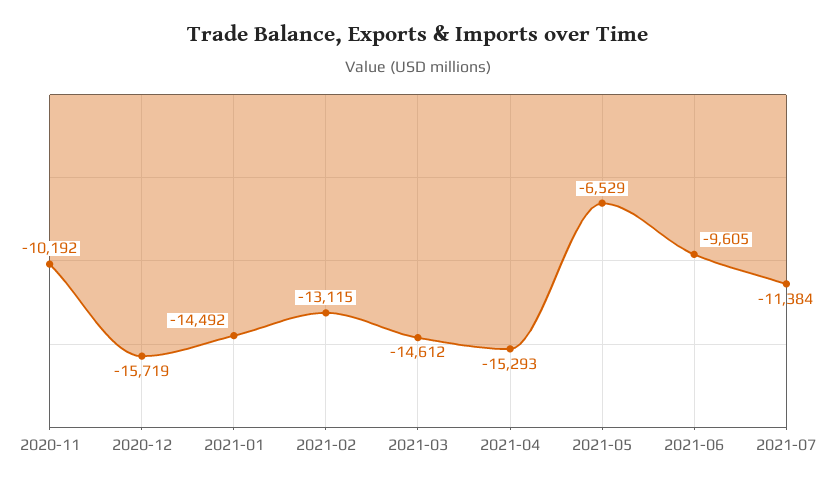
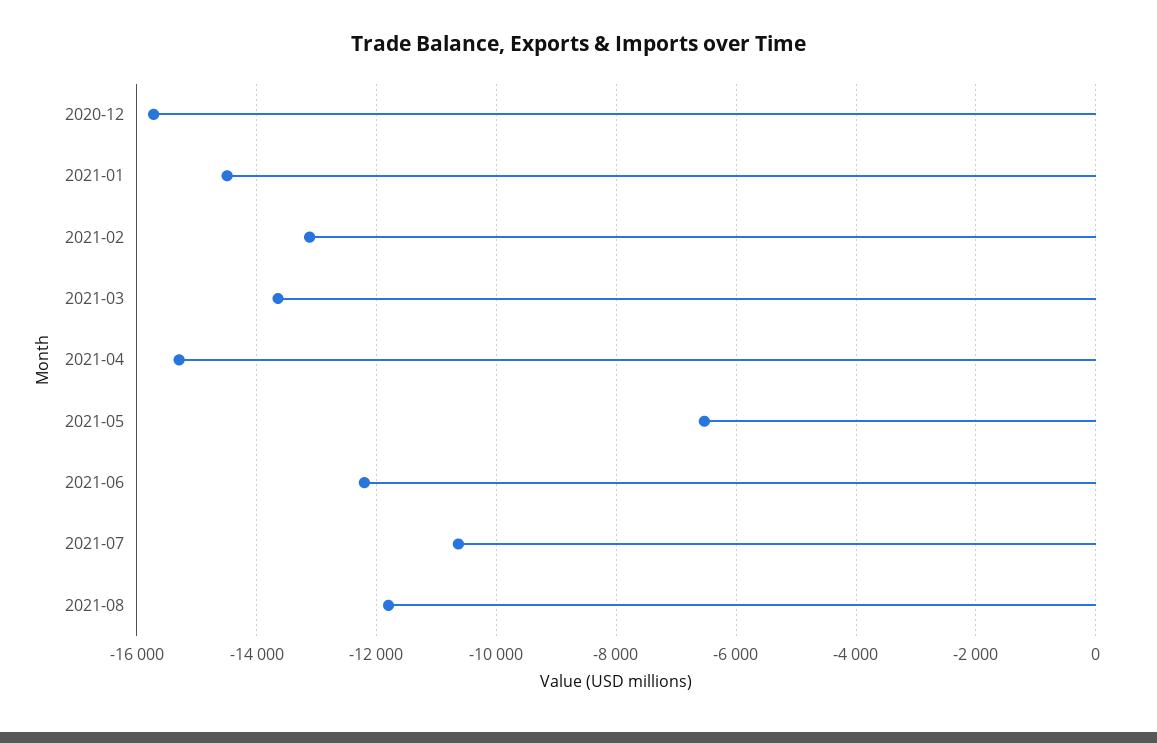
2020-11: -10192 -> none
2021-03: -14612 -> -13600
2021-06: -9605 -> -12200
2021-07: -11384 -> -10600
2021-08: none -> -11800

